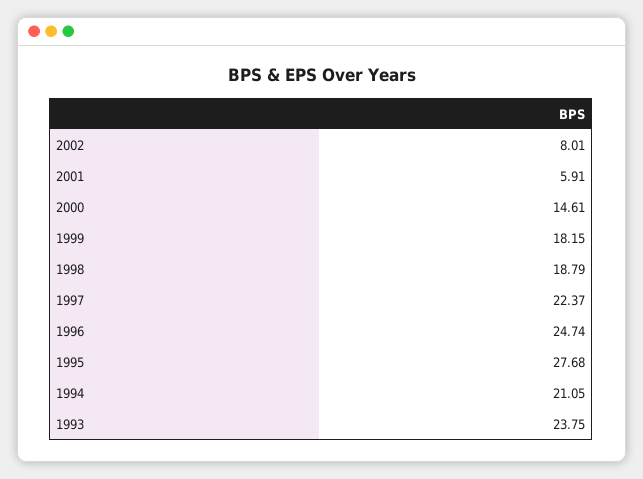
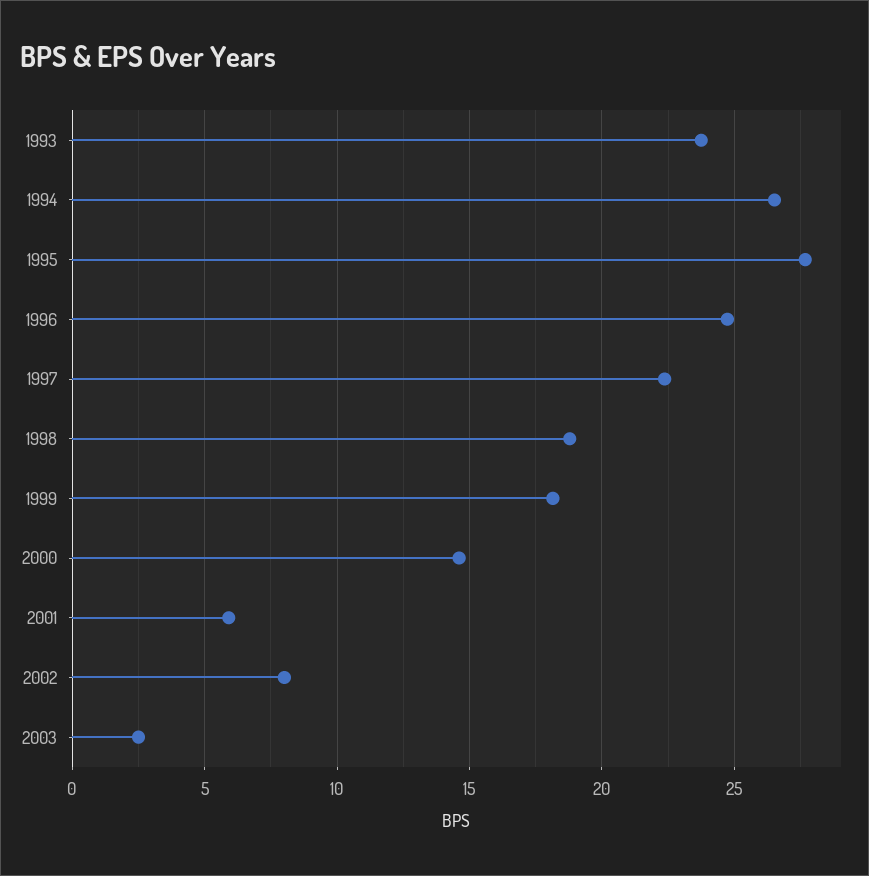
1994: 21.05 -> 26.5
2003: none -> 2.5

